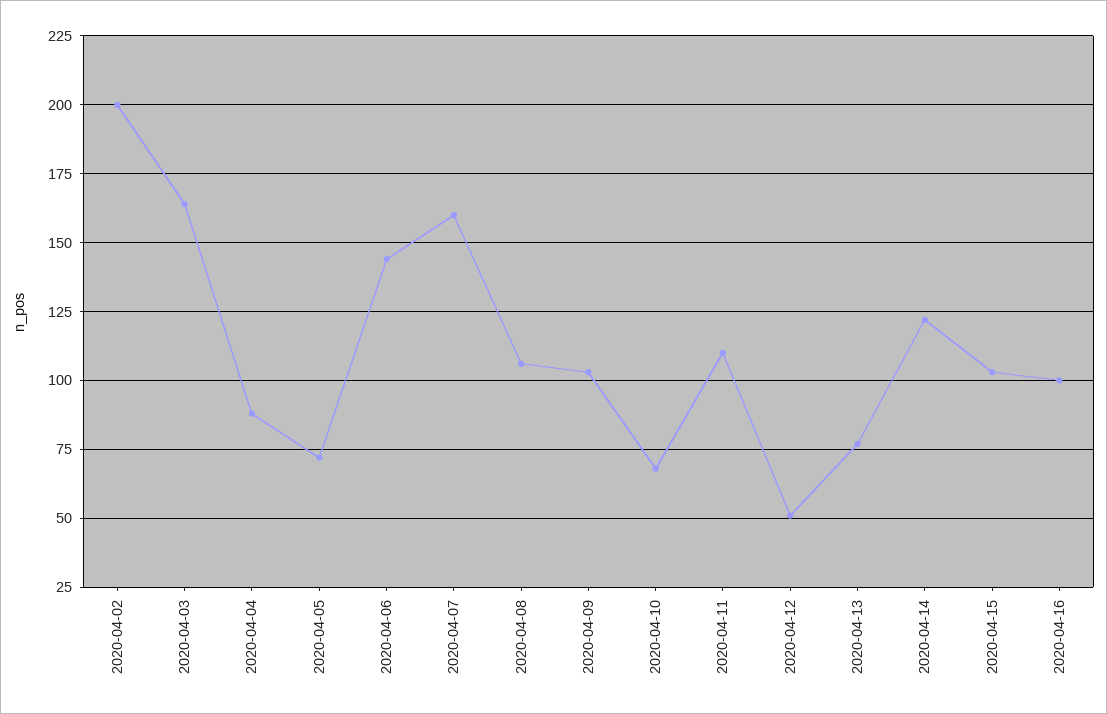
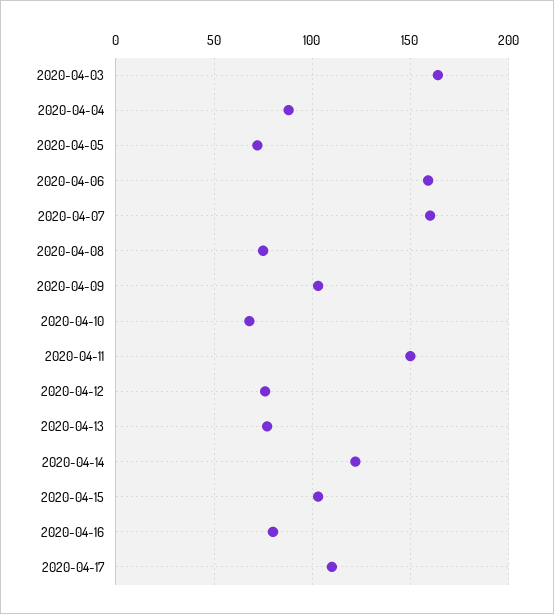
2020-04-02: 200 -> none
2020-04-06: 145 -> 160
2020-04-08: 105 -> 75
2020-04-11: 110 -> 150
2020-04-12: 50 -> 75
2020-04-16: 100 -> 80
2020-04-17: none -> 110

